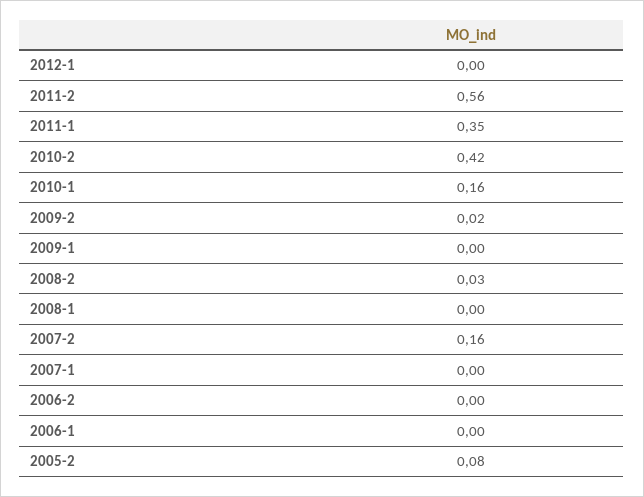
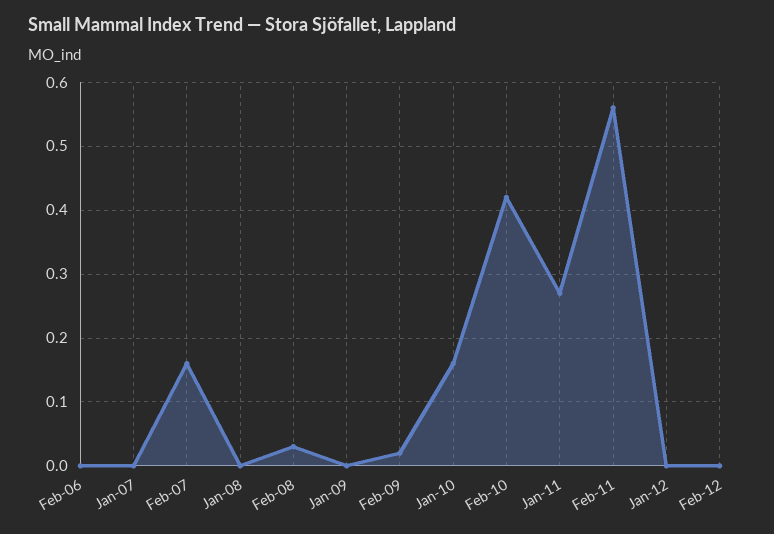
2011-1: 0.35 -> 0.27
2006-1: 0 -> none
2005-2: 0.08 -> none
Feb-12: none -> 0

